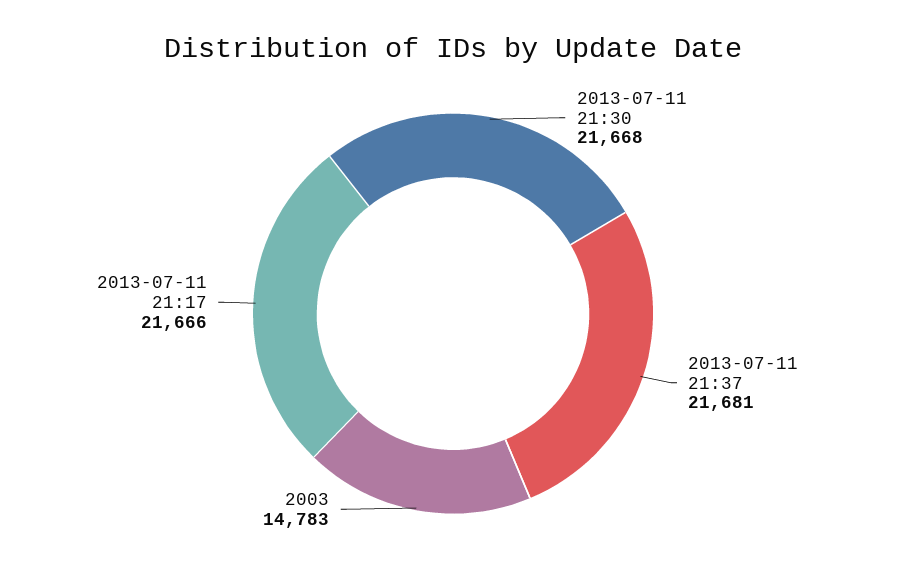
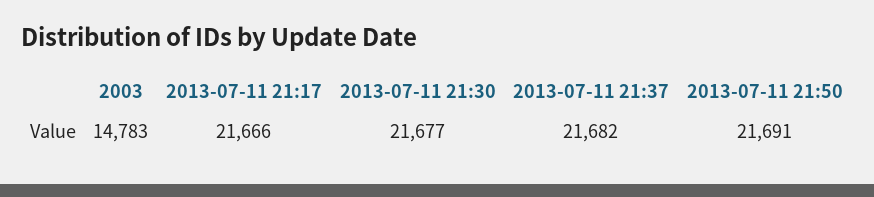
2013-07-11 21:30: 21668 -> 21677
2013-07-11 21:37: 21681 -> 21682
2013-07-11 21:50: none -> 21691

